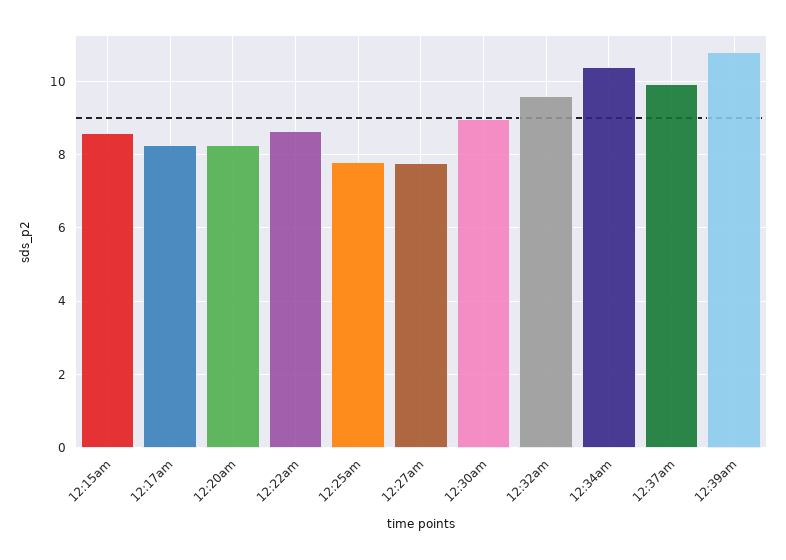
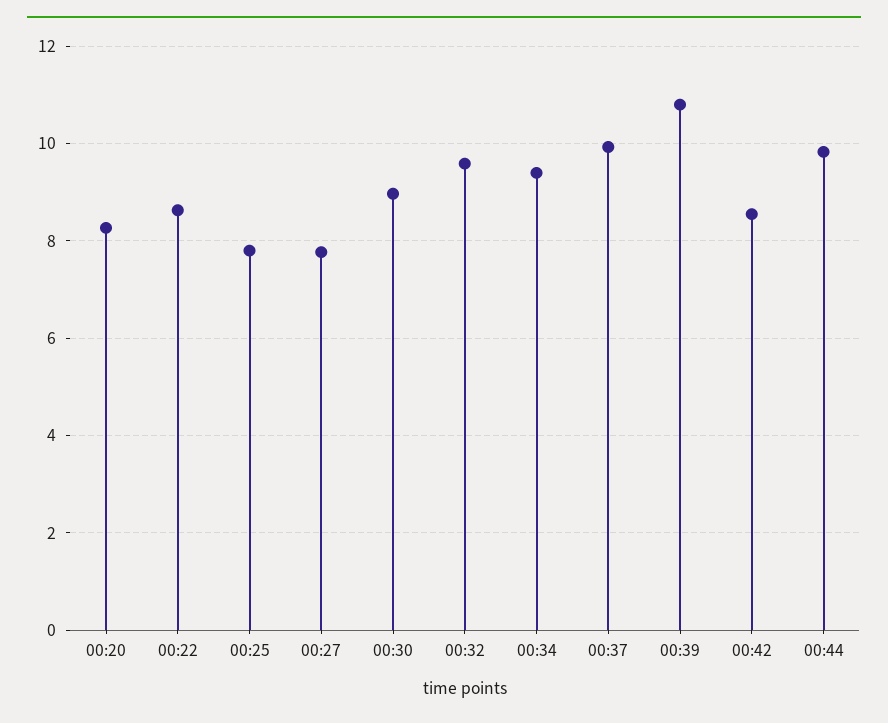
12:15am: 8.6 -> none
12:17am: 8.2 -> none
12:34am: 10.4 -> 9.4
00:42: none -> 8.6
00:44: none -> 9.8

